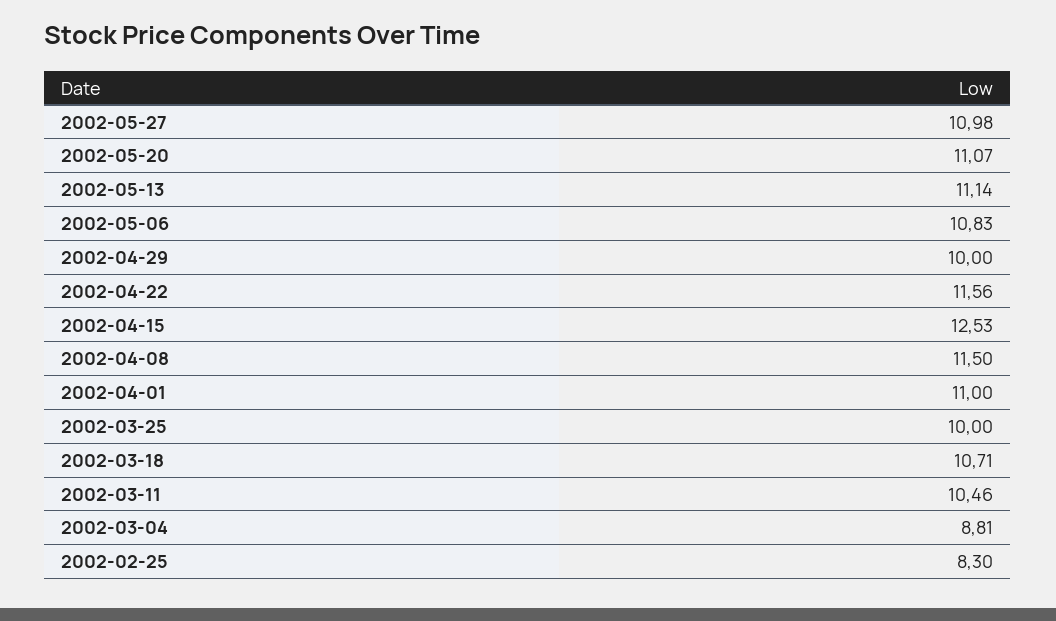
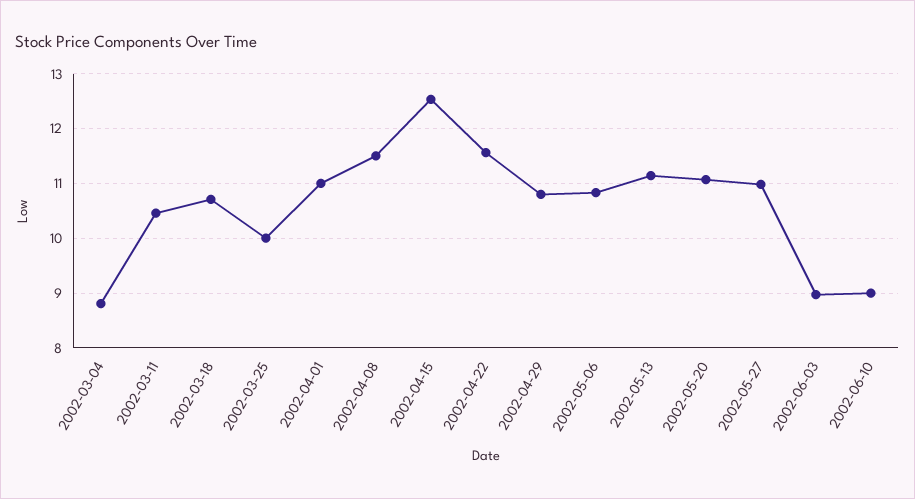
2002-04-29: 10 -> 10.8
2002-02-25: 8.3 -> none
2002-06-03: none -> 9
2002-06-10: none -> 9

